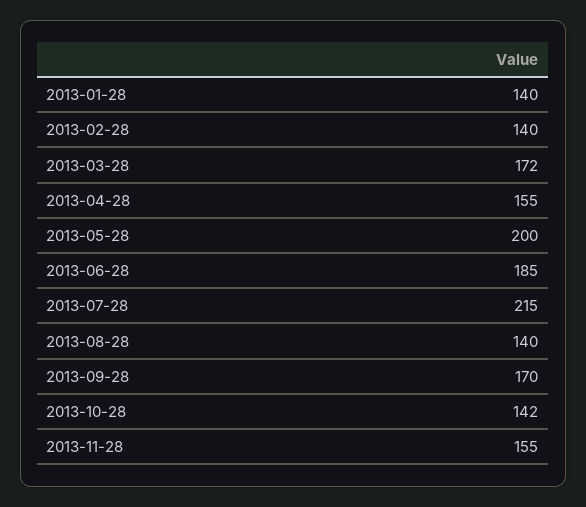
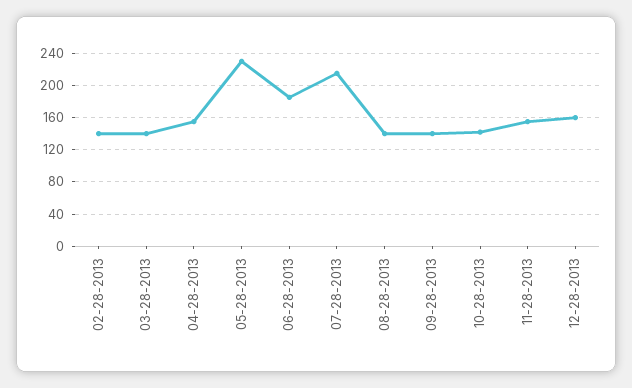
2013-01-28: 140 -> none
2013-03-28: 172 -> 140
2013-05-28: 200 -> 230
2013-09-28: 170 -> 140
12-28-2013: none -> 160

